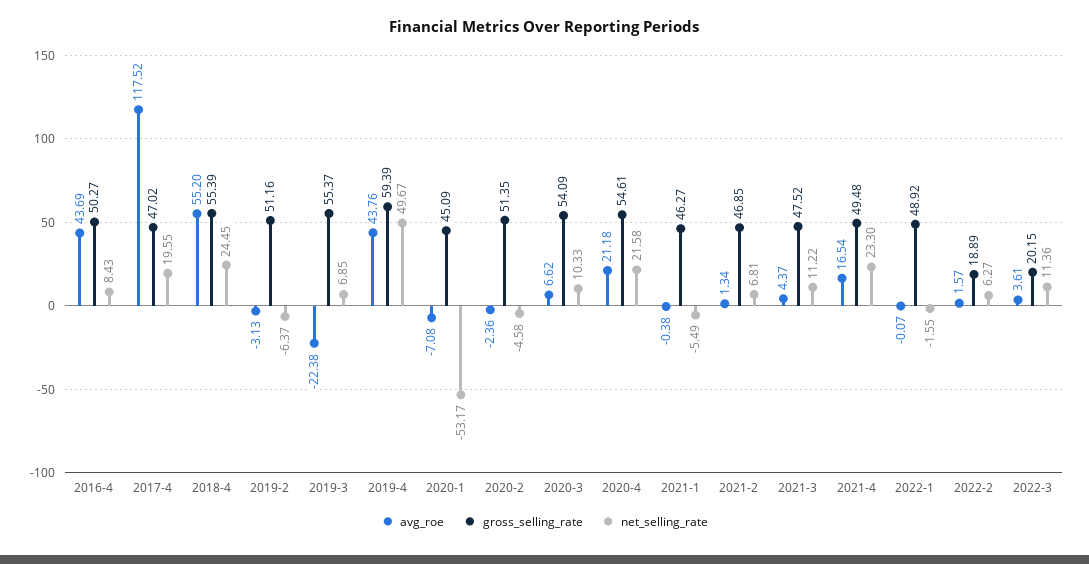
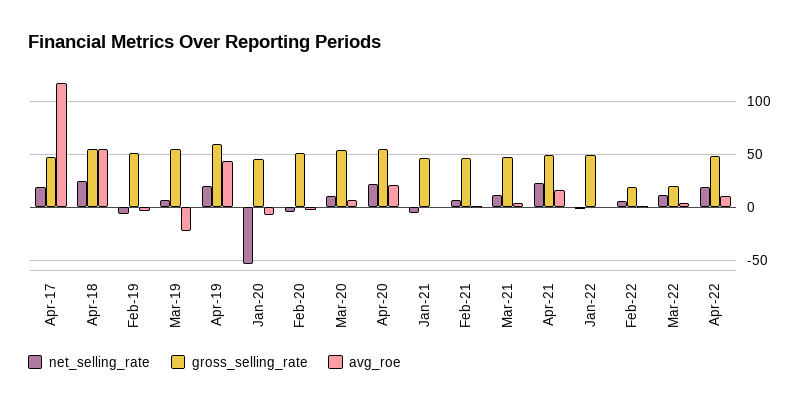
avg_roe, 2016-4: 43.69 -> none
gross_selling_rate, 2016-4: 50.27 -> none
net_selling_rate, 2016-4: 8.43 -> none
net_selling_rate, 2019-4: 49.67 -> 20
net_selling_rate, Apr-22: none -> 20
gross_selling_rate, Apr-22: none -> 50
avg_roe, Apr-22: none -> 10

